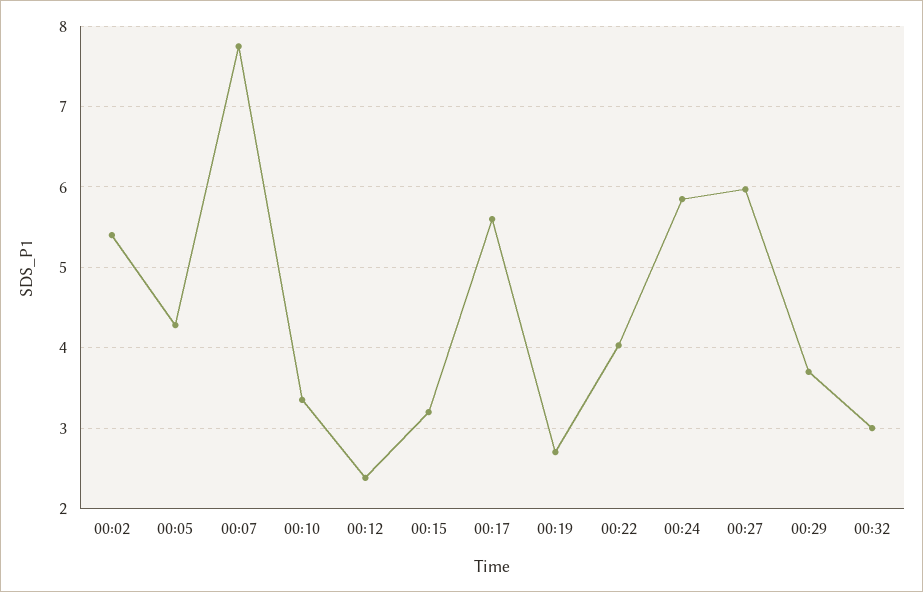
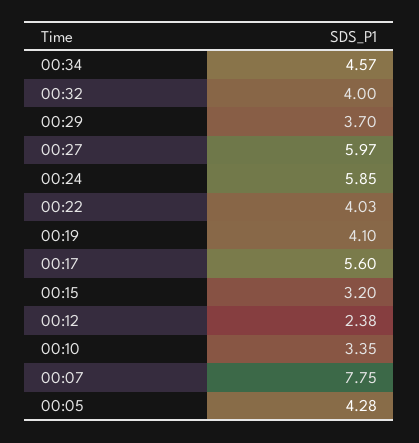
00:02: 5.4 -> none
00:19: 2.7 -> 4.1
00:32: 3 -> 4
00:34: none -> 4.57

